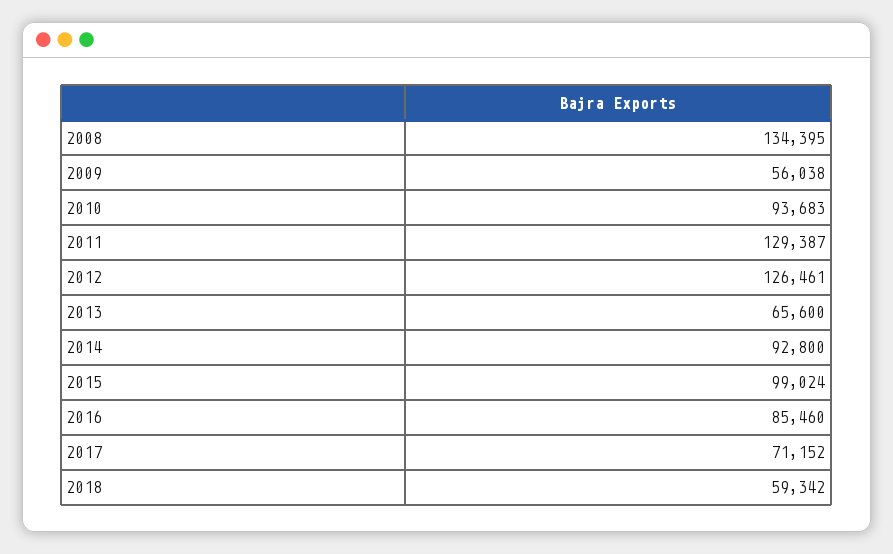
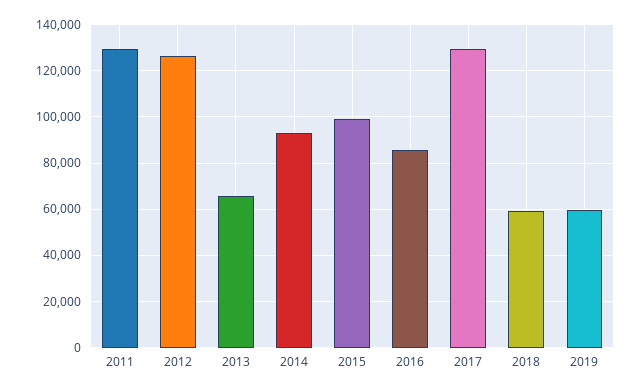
2008: 134395 -> none
2009: 56038 -> none
2010: 93683 -> none
2017: 71152 -> 130000
2019: none -> 60000

